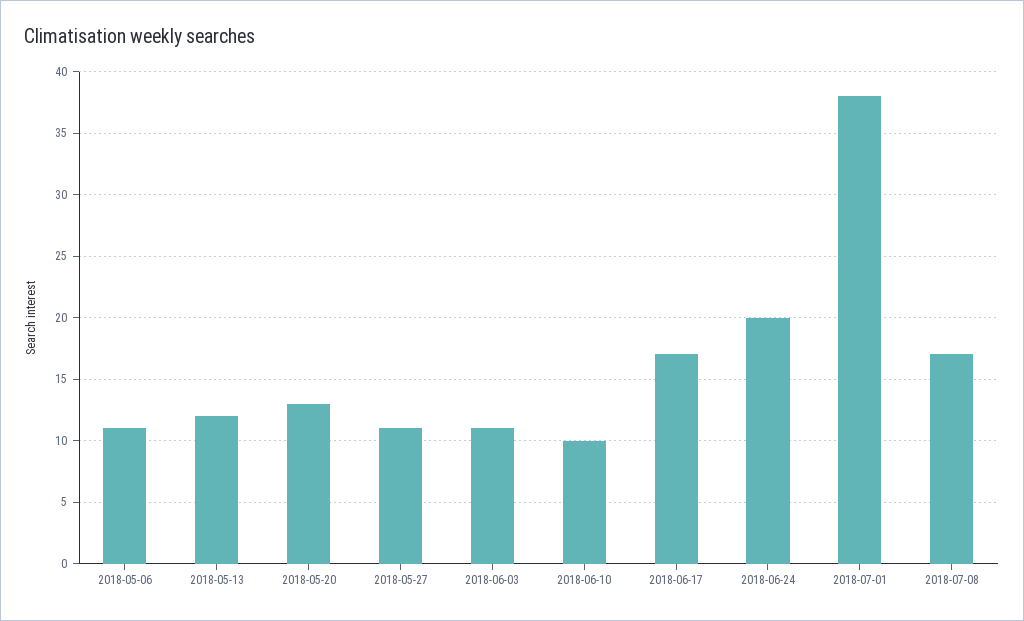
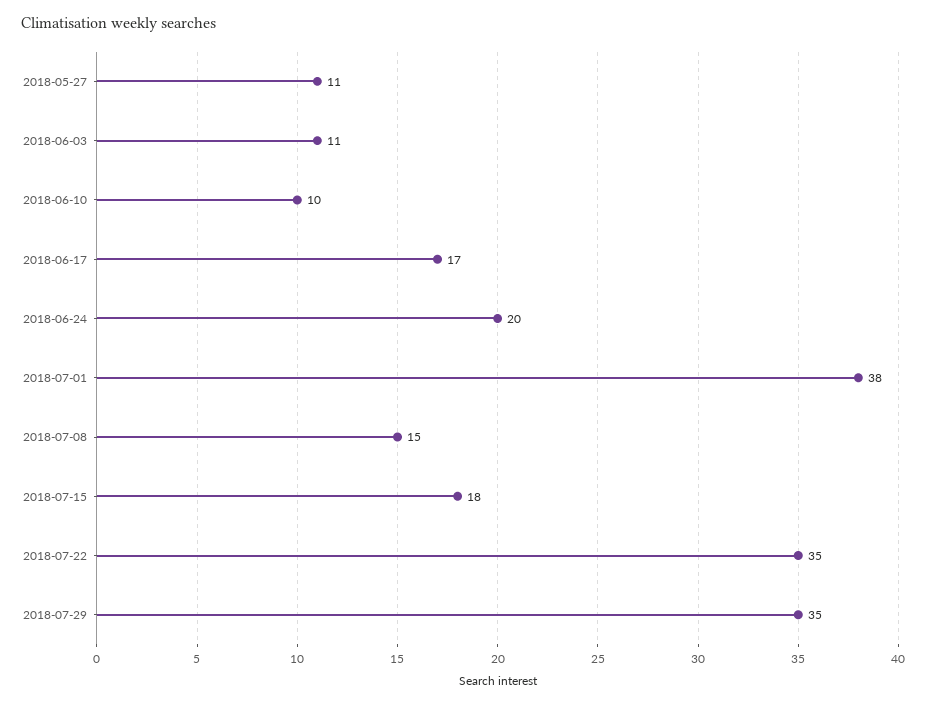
2018-05-06: 11 -> none
2018-05-13: 12 -> none
2018-05-20: 13 -> none
2018-07-08: 17 -> 15
2018-07-15: none -> 18
2018-07-22: none -> 35
2018-07-29: none -> 35

